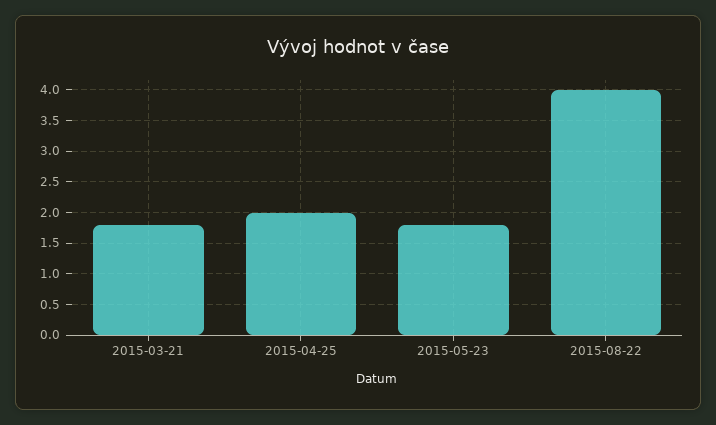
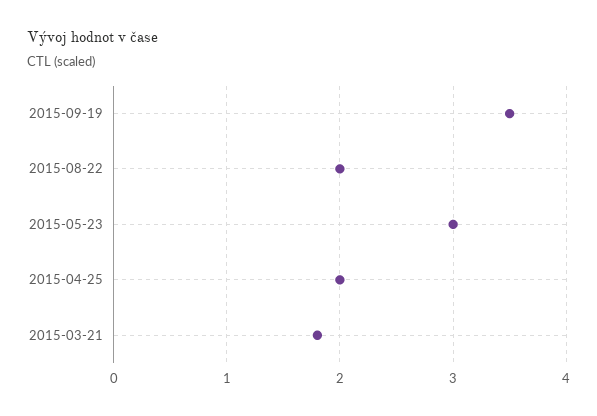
2015-05-23: 1.8 -> 3
2015-08-22: 4 -> 2
2015-09-19: none -> 3.5

